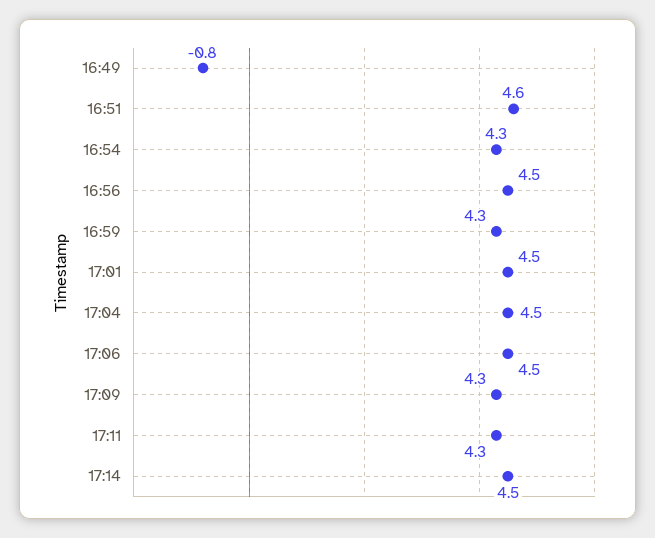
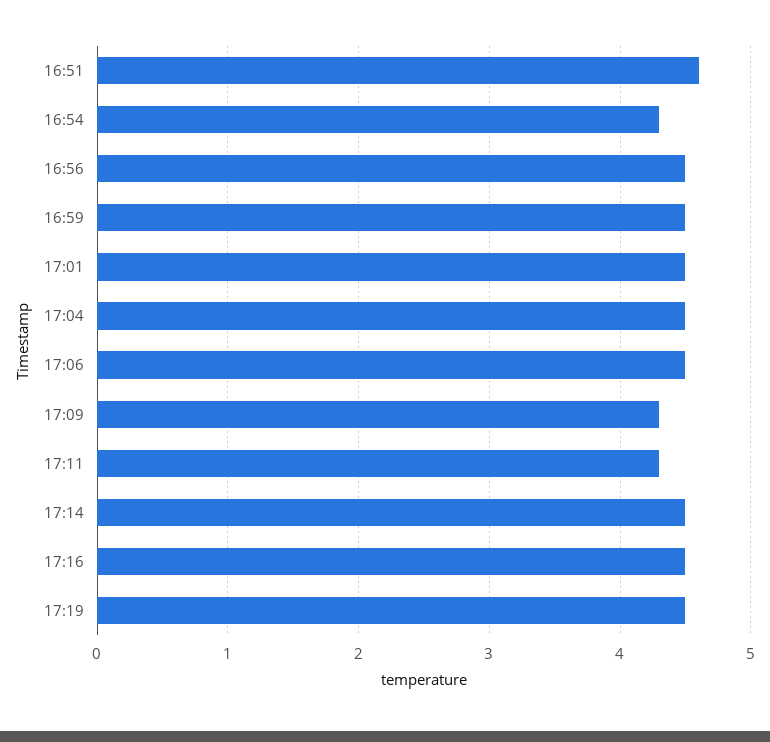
16:49: -0.8 -> none
16:59: 4.3 -> 4.5
17:16: none -> 4.5
17:19: none -> 4.5

